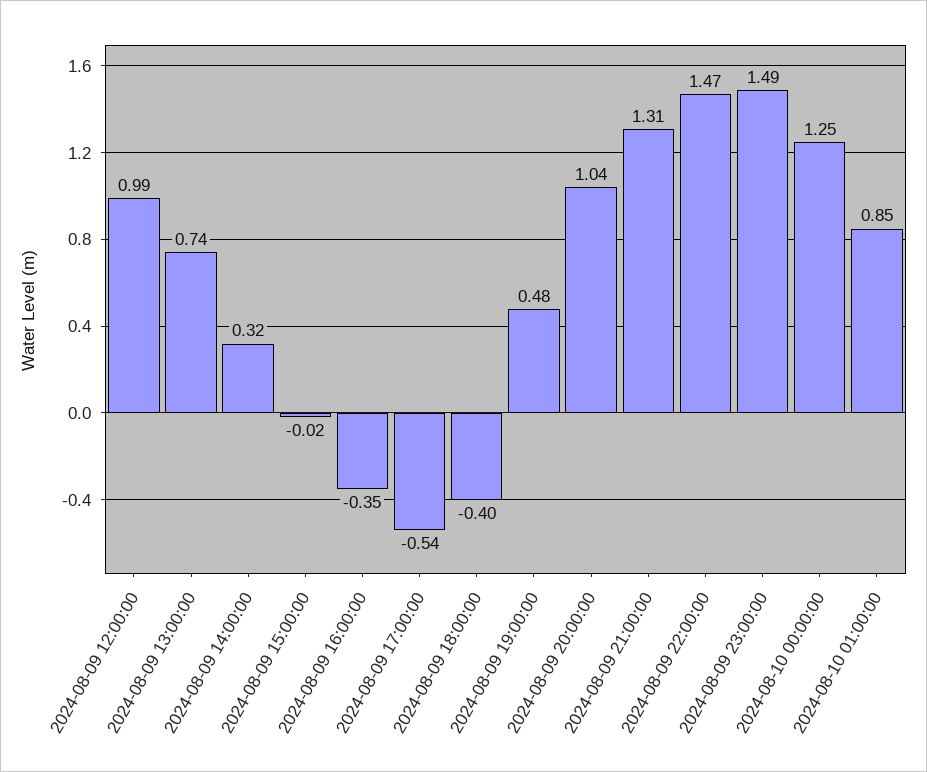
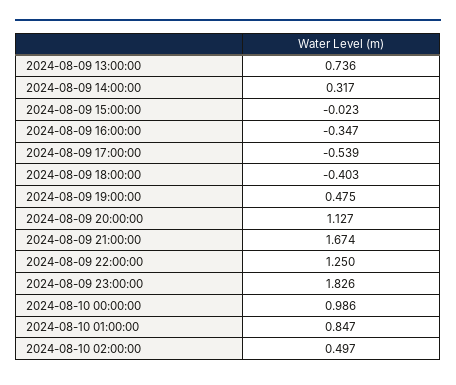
2024-08-09 12:00:00: 0.99 -> none
2024-08-09 20:00:00: 1.04 -> 1.127
2024-08-09 21:00:00: 1.31 -> 1.674
2024-08-09 22:00:00: 1.47 -> 1.25
2024-08-09 23:00:00: 1.49 -> 1.826
2024-08-10 00:00:00: 1.25 -> 0.986
2024-08-10 02:00:00: none -> 0.497

